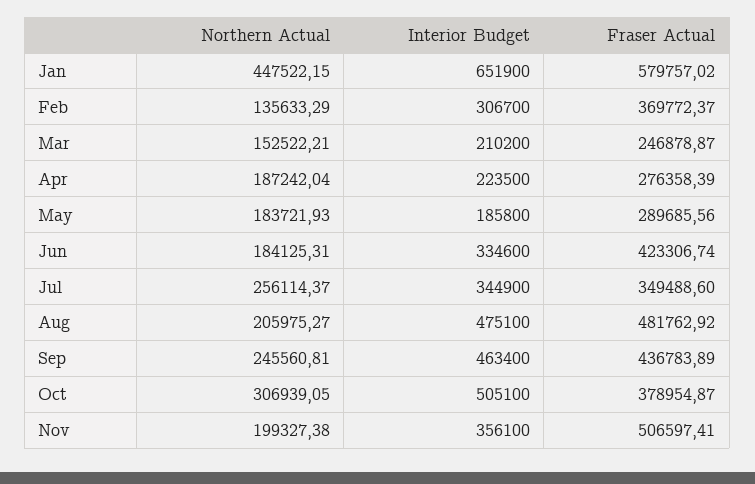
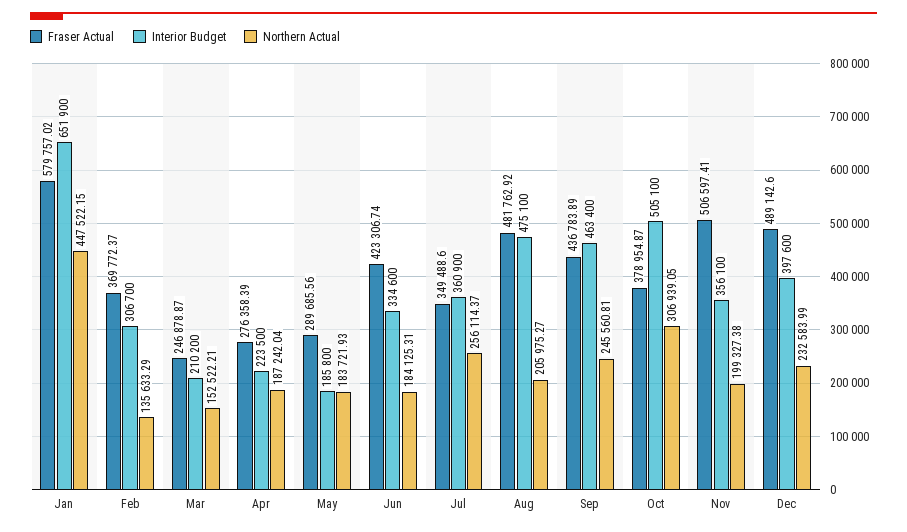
Interior Budget, Jul: 344900 -> 360900
Fraser Actual, Dec: none -> 489142.6
Interior Budget, Dec: none -> 397600
Northern Actual, Dec: none -> 232583.99

